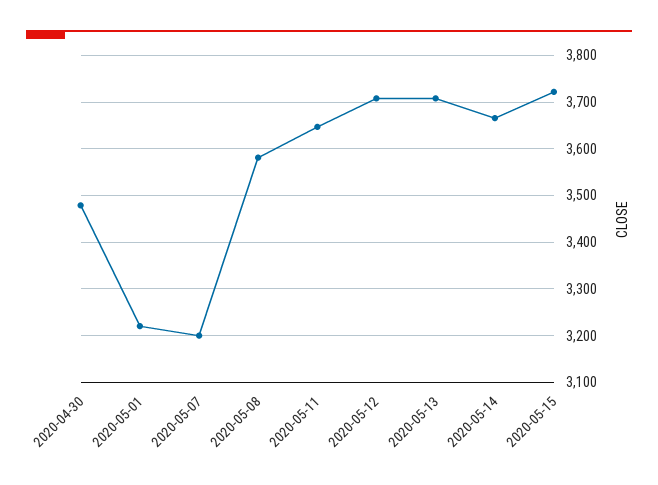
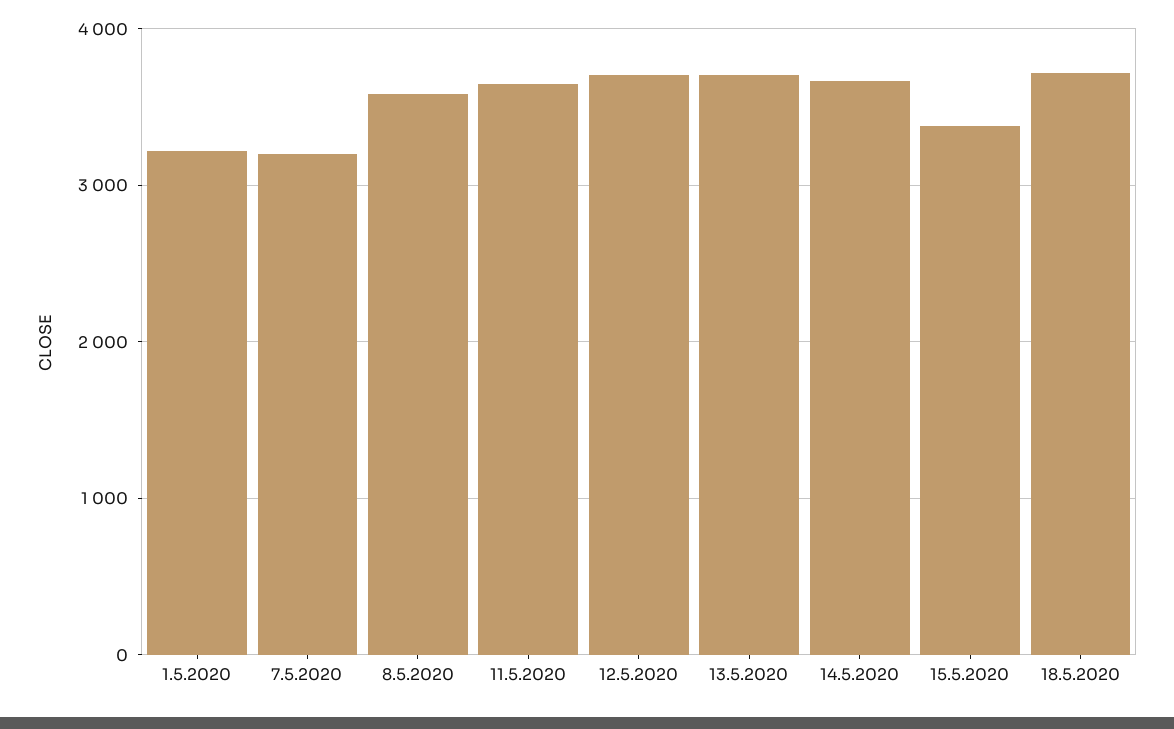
2020-04-30: 3480 -> none
2020-05-15: 3720 -> 3400
18.5.2020: none -> 3700

